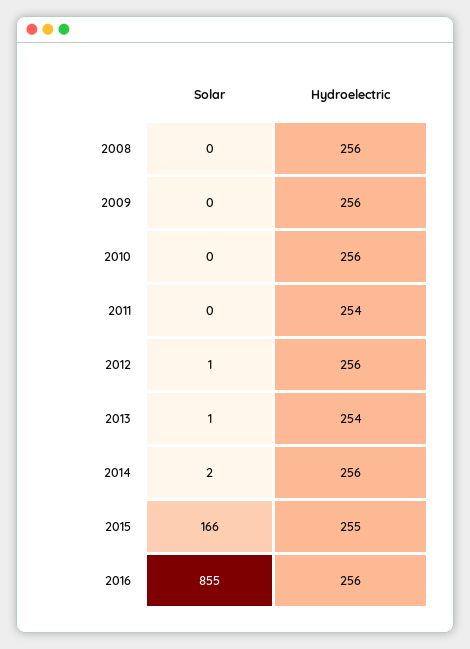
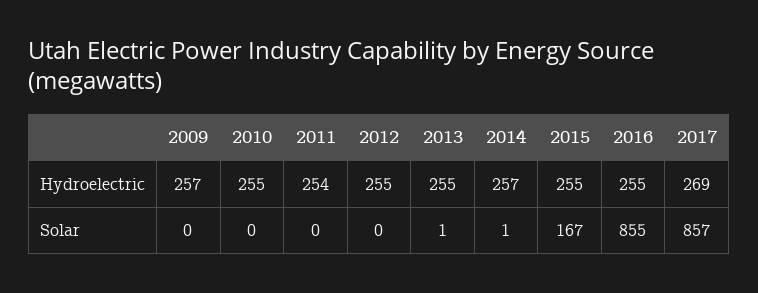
Solar, 2008: 0 -> none
Hydroelectric, 2008: 256 -> none
Hydroelectric, 2009: 256 -> 257
Hydroelectric, 2010: 256 -> 255
Solar, 2012: 1 -> 0
Hydroelectric, 2012: 256 -> 255
Hydroelectric, 2013: 254 -> 255
Solar, 2014: 2 -> 1
Hydroelectric, 2014: 256 -> 257
Solar, 2015: 166 -> 167
Hydroelectric, 2016: 256 -> 255
Hydroelectric, 2017: none -> 269
Solar, 2017: none -> 857

